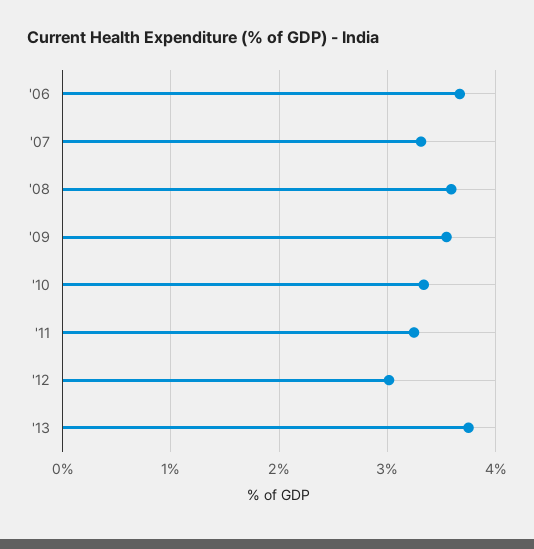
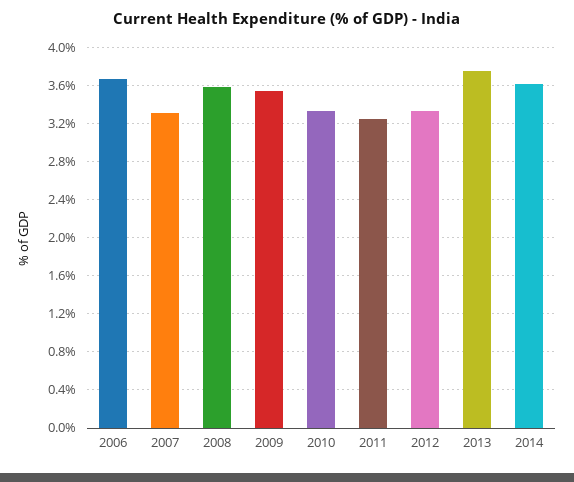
'12: 3 -> 3.3
2014: none -> 3.6

